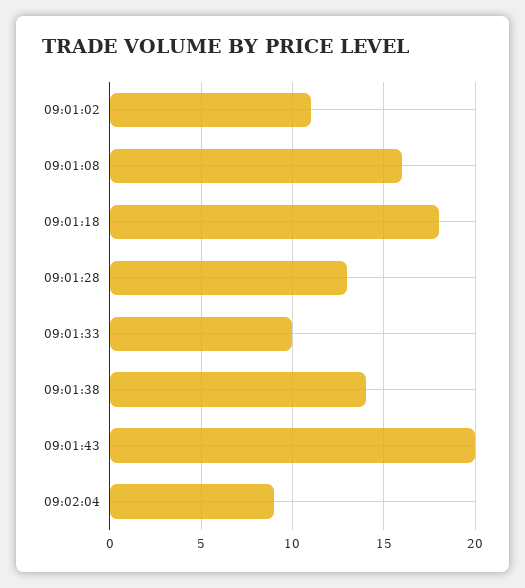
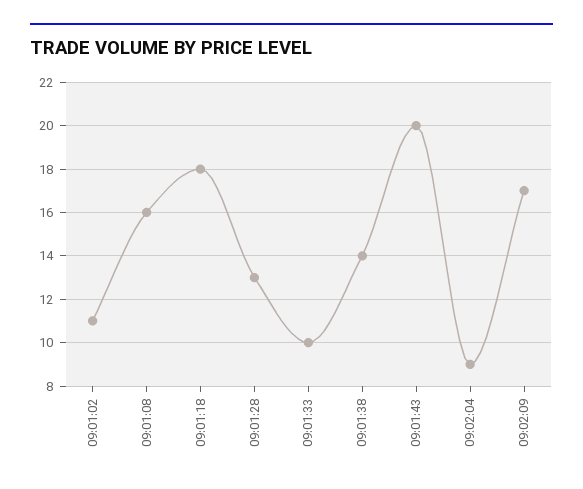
09:02:09: none -> 17

